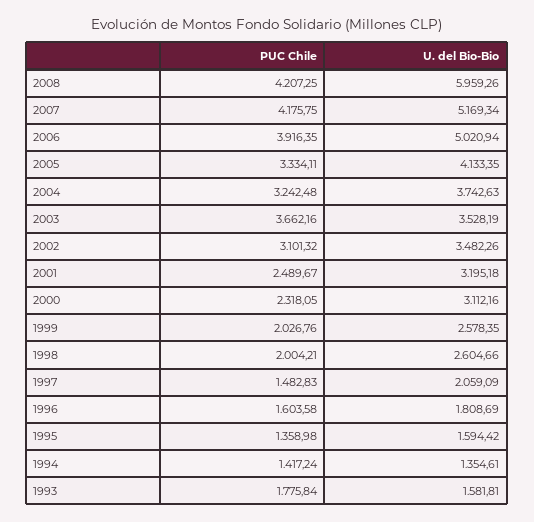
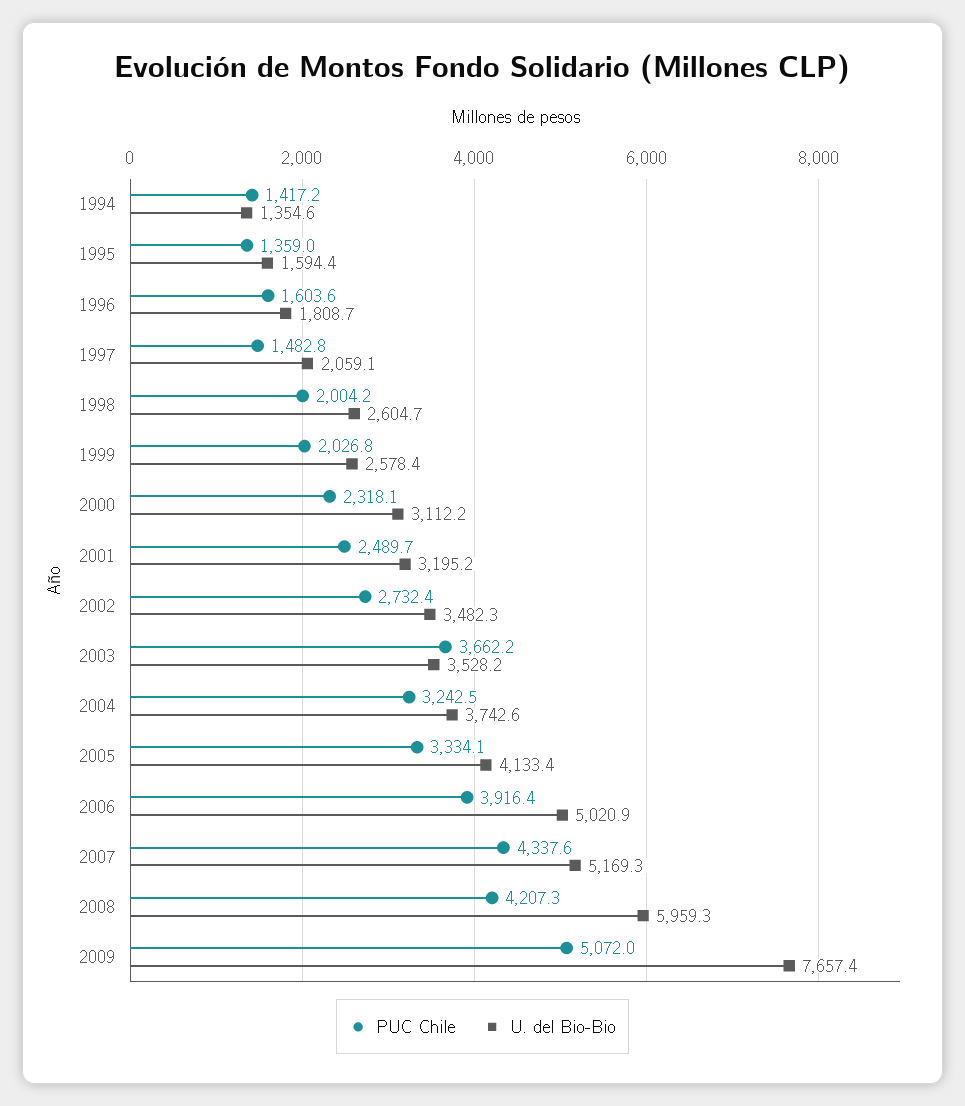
PUC Chile, 2007: 4175.75 -> 4337.6
PUC Chile, 2002: 3101.32 -> 2732.4
PUC Chile, 1993: 1775.84 -> none
U. del Bio-Bio, 1993: 1581.81 -> none
PUC Chile, 2009: none -> 5072
U. del Bio-Bio, 2009: none -> 7657.4

